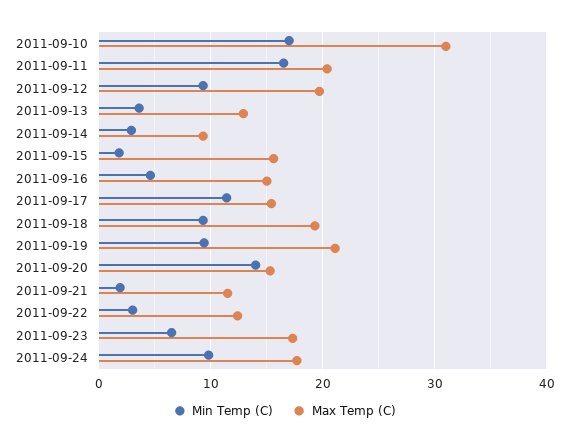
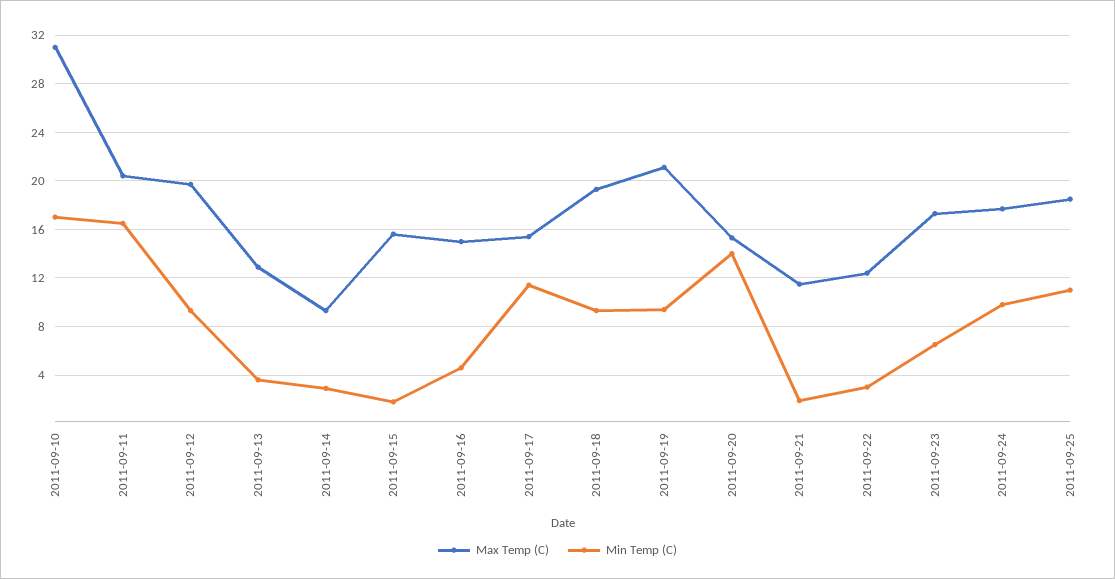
Max Temp (C), 2011-09-25: none -> 18.5
Min Temp (C), 2011-09-25: none -> 11

